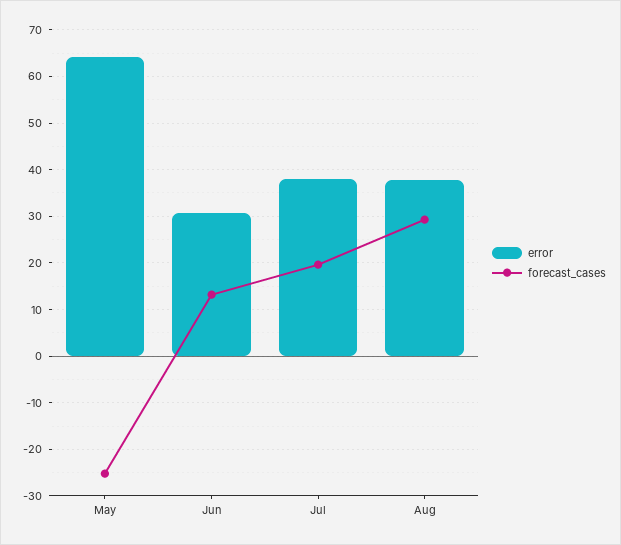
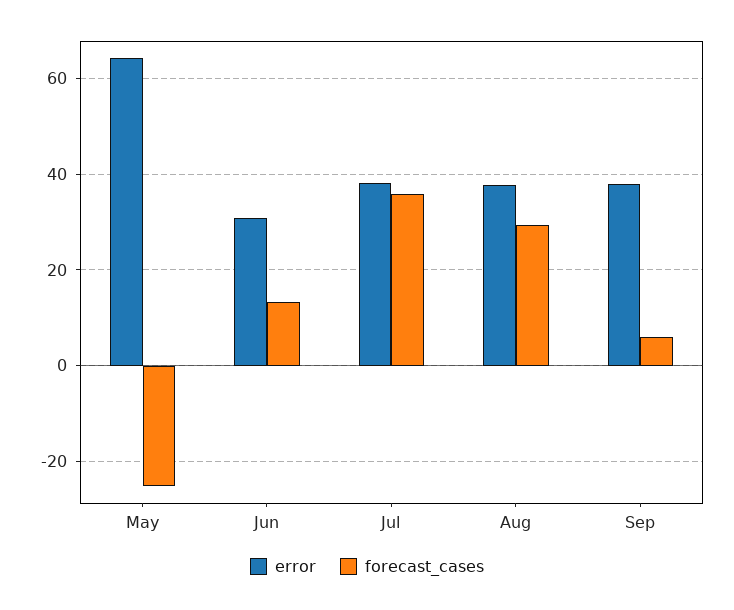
forecast_cases, Jul: 20 -> 36
error, Sep: none -> 38
forecast_cases, Sep: none -> 6

